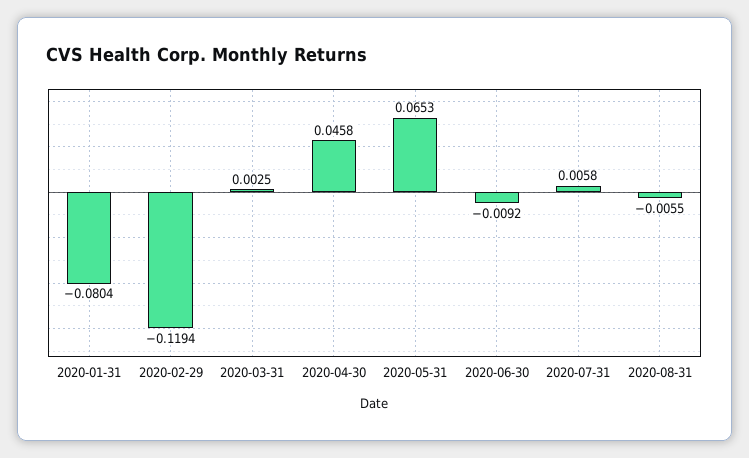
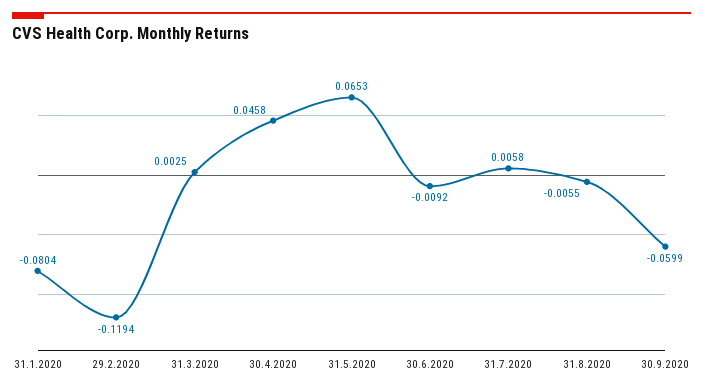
30.9.2020: none -> -0.0599

